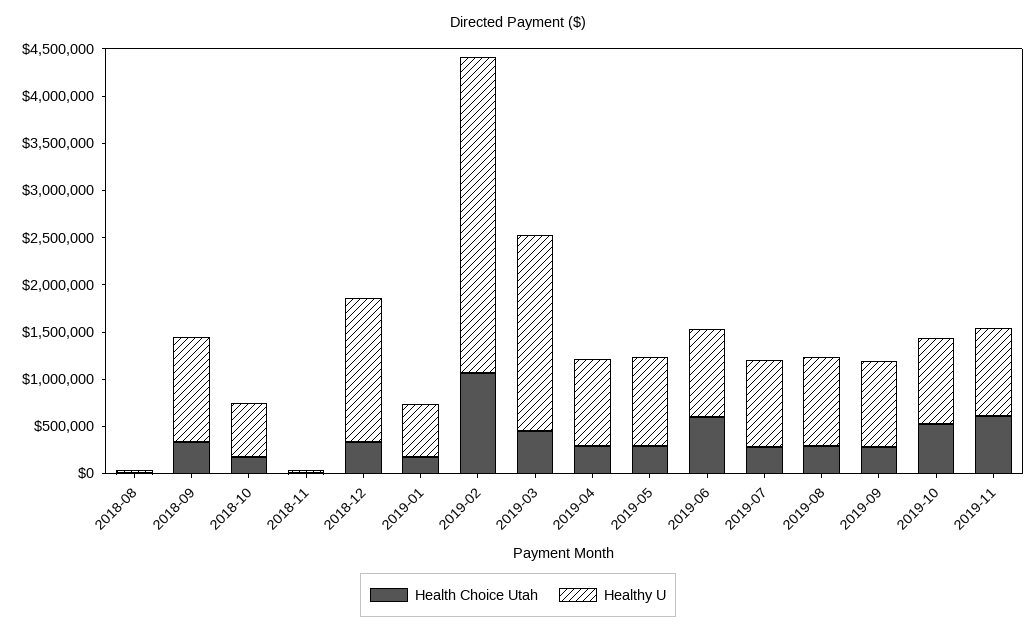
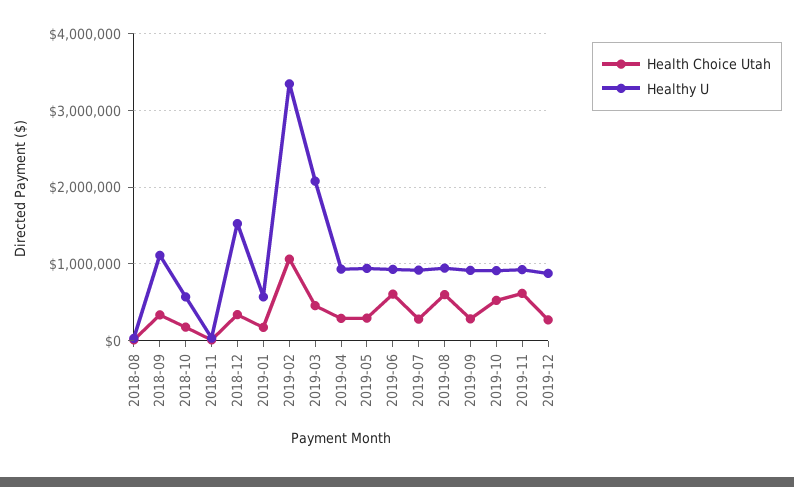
Health Choice Utah, 2019-08: 300000 -> 600000
Health Choice Utah, 2019-12: none -> 300000
Healthy U, 2019-12: none -> 900000

